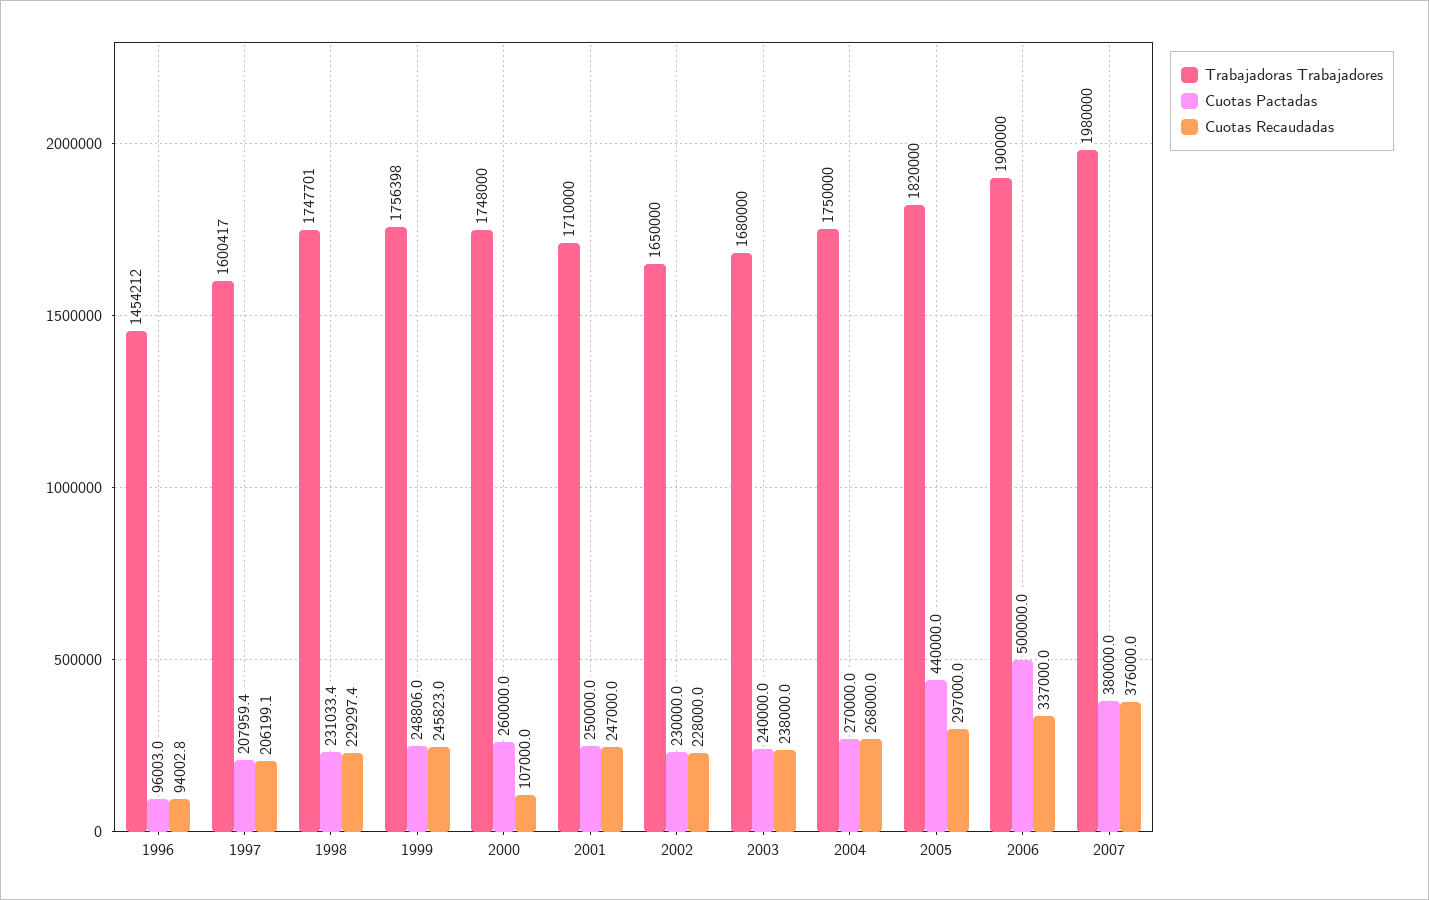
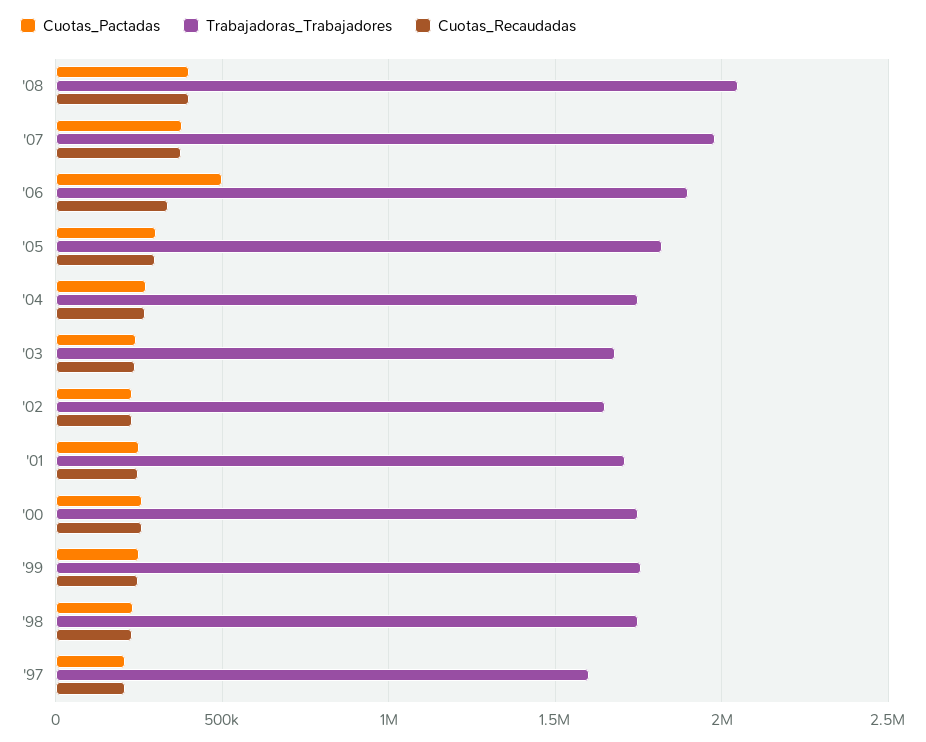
Trabajadoras Trabajadores, 1996: 1454212 -> none
Cuotas Pactadas, 1996: 96003 -> none
Cuotas Recaudadas, 1996: 94002.8 -> none
Cuotas Recaudadas, 2000: 107000 -> 250000
Cuotas Pactadas, 2005: 440000 -> 300000
Cuotas Pactadas, '08: none -> 400000
Trabajadoras Trabajadores, '08: none -> 2050000
Cuotas Recaudadas, '08: none -> 400000

